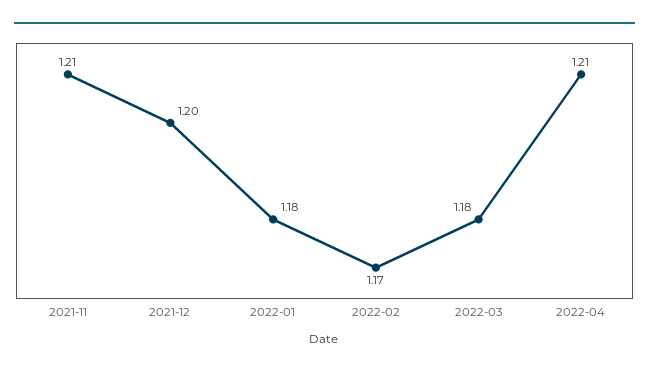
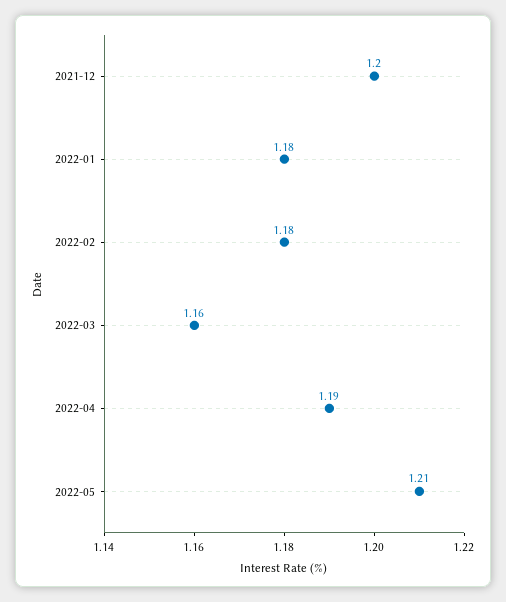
2021-11: 1.21 -> none
2022-02: 1.17 -> 1.18
2022-03: 1.18 -> 1.16
2022-04: 1.21 -> 1.19
2022-05: none -> 1.21

